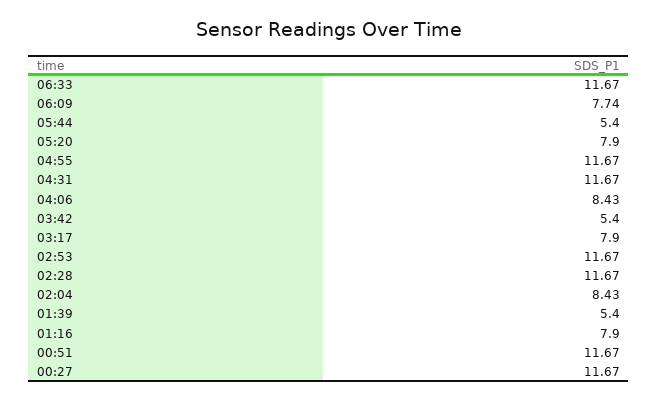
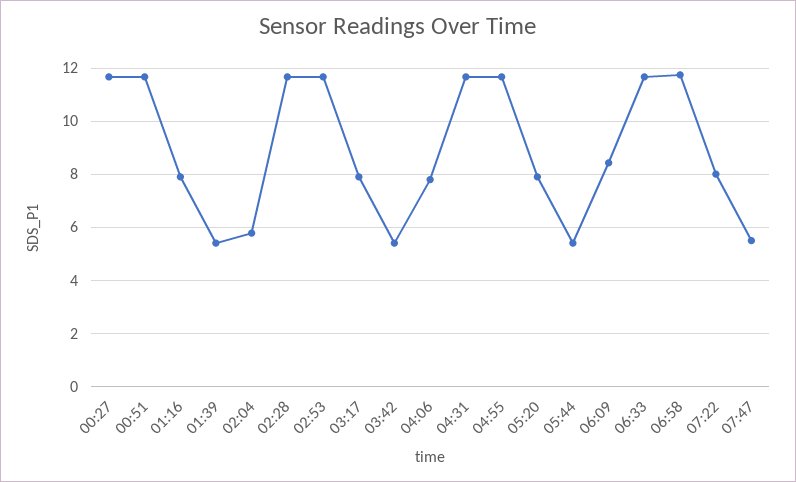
06:09: 7.74 -> 8.5
04:06: 8.43 -> 7.75
02:04: 8.43 -> 5.75
06:58: none -> 11.75
07:22: none -> 8
07:47: none -> 5.5

